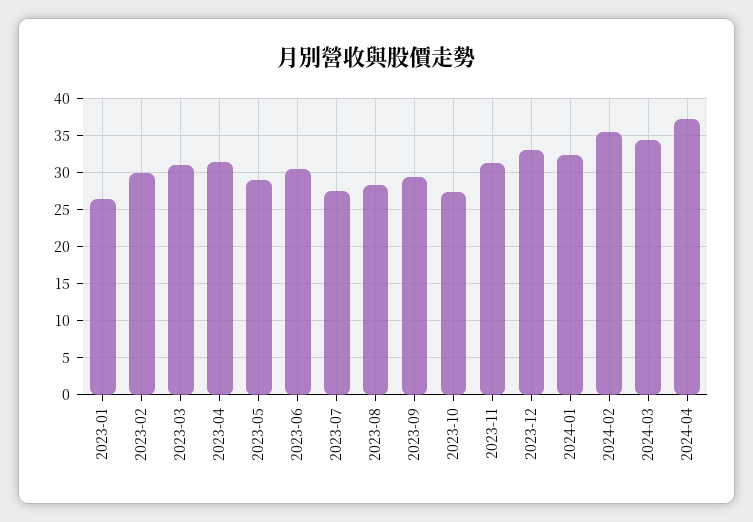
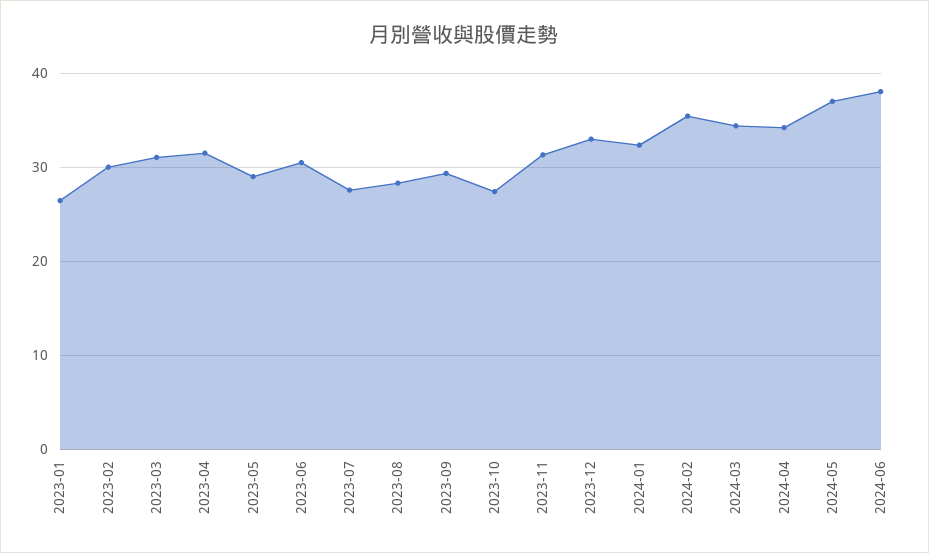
2024-04: 37 -> 34
2024-05: none -> 37
2024-06: none -> 38

